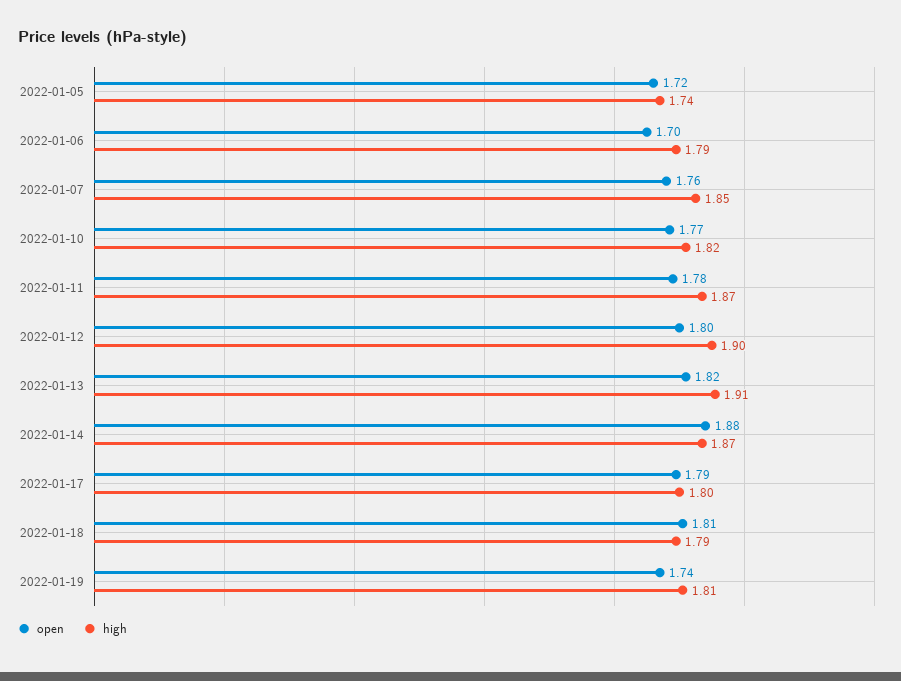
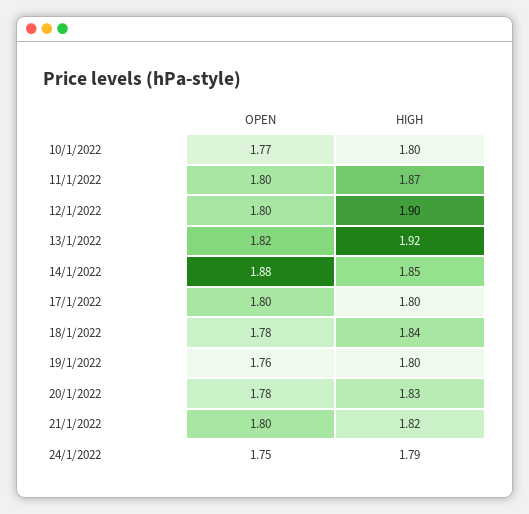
open, 2022-01-05: 1.72 -> none
high, 2022-01-05: 1.74 -> none
open, 2022-01-06: 1.7 -> none
high, 2022-01-06: 1.79 -> none
open, 2022-01-07: 1.76 -> none
high, 2022-01-07: 1.85 -> none
high, 2022-01-10: 1.82 -> 1.8
open, 2022-01-11: 1.78 -> 1.8
high, 2022-01-13: 1.91 -> 1.92
high, 2022-01-14: 1.87 -> 1.85
open, 2022-01-17: 1.79 -> 1.8
open, 2022-01-18: 1.81 -> 1.78
high, 2022-01-18: 1.79 -> 1.84
open, 2022-01-19: 1.74 -> 1.76
high, 2022-01-19: 1.81 -> 1.8
open, 20/1/2022: none -> 1.78
high, 20/1/2022: none -> 1.83
open, 21/1/2022: none -> 1.8
high, 21/1/2022: none -> 1.82
open, 24/1/2022: none -> 1.75
high, 24/1/2022: none -> 1.79

